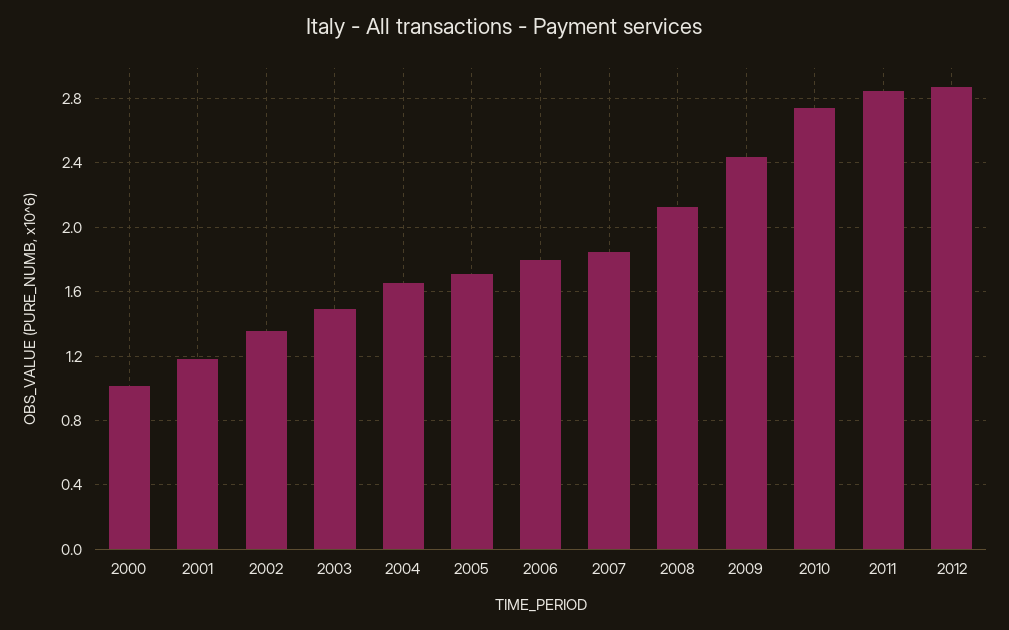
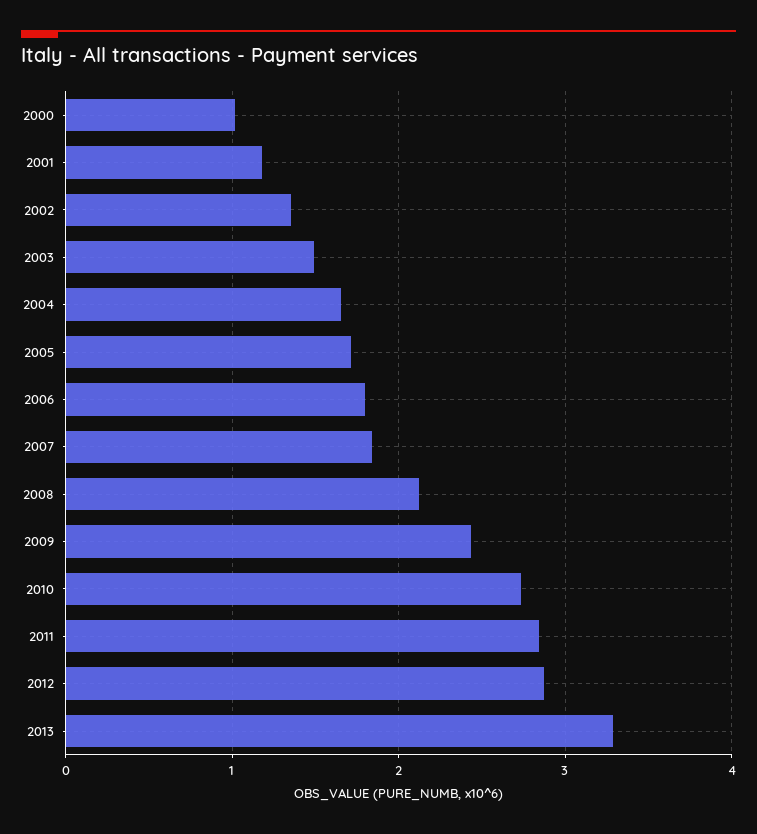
2013: none -> 3.3

